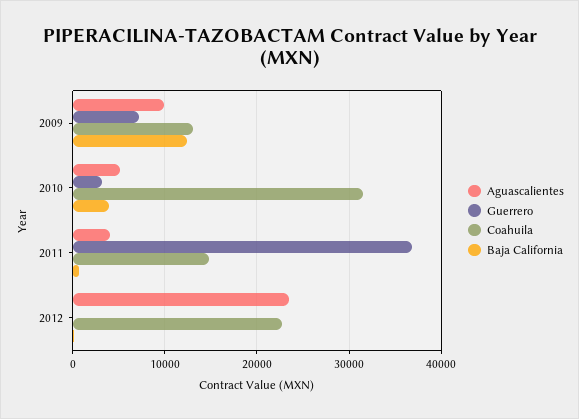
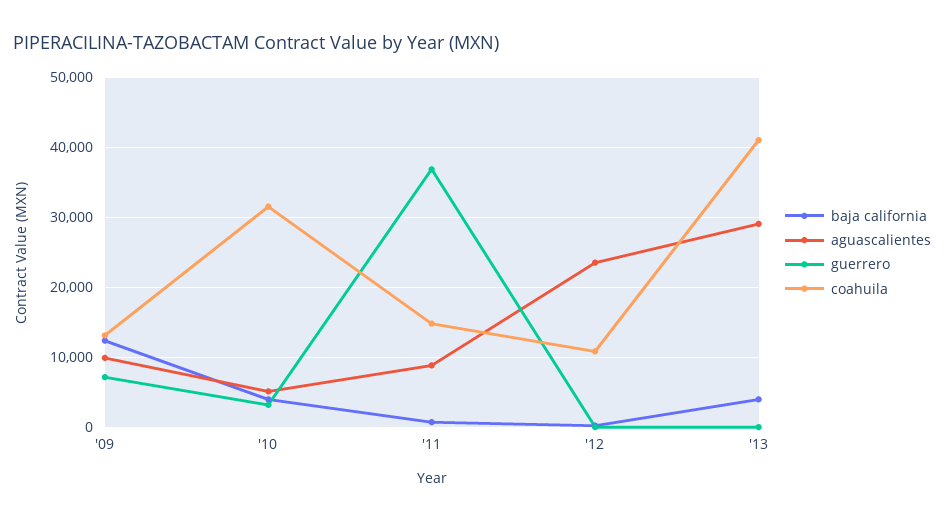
Aguascalientes, 2011: 4000 -> 9000
Coahuila, 2012: 23000 -> 11000
Baja California, '13: none -> 4000
Aguascalientes, '13: none -> 29000
Guerrero, '13: none -> 0
Coahuila, '13: none -> 41000

